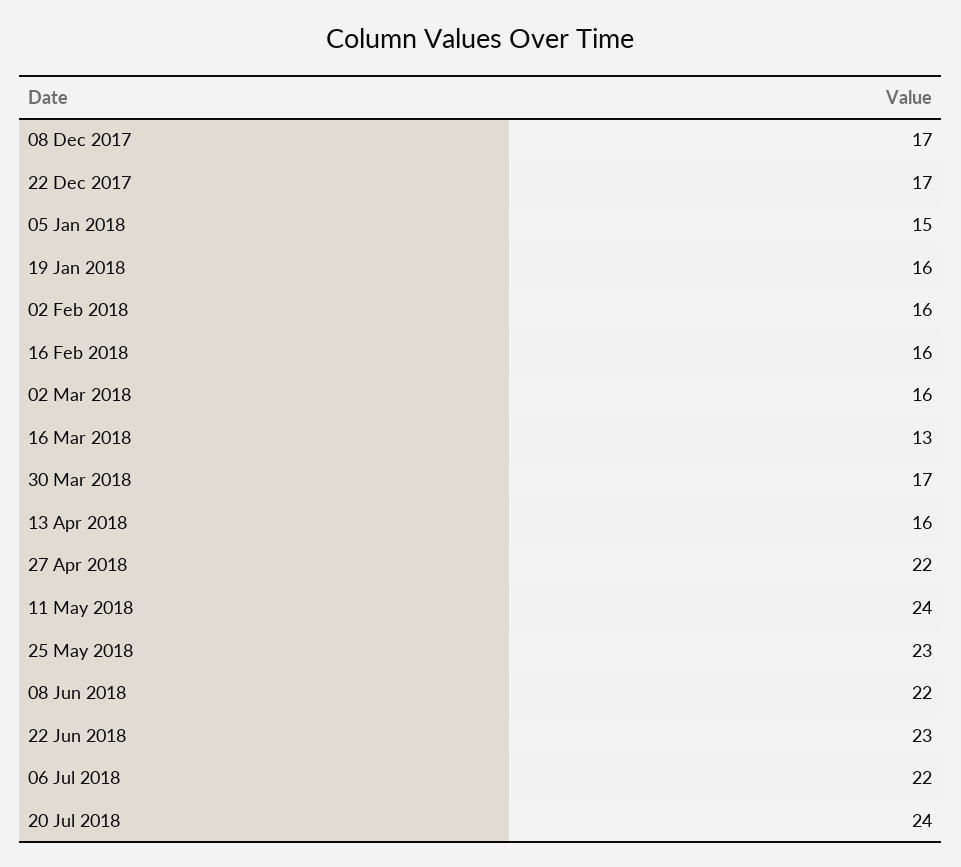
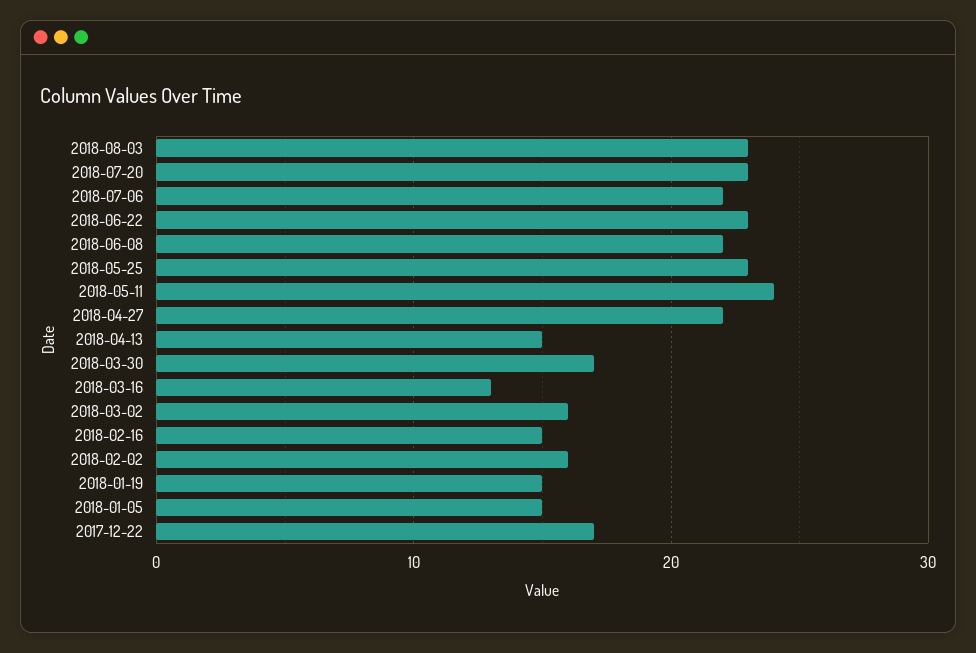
08 Dec 2017: 17 -> none
19 Jan 2018: 16 -> 15
16 Feb 2018: 16 -> 15
13 Apr 2018: 16 -> 15
20 Jul 2018: 24 -> 23
2018-08-03: none -> 23

